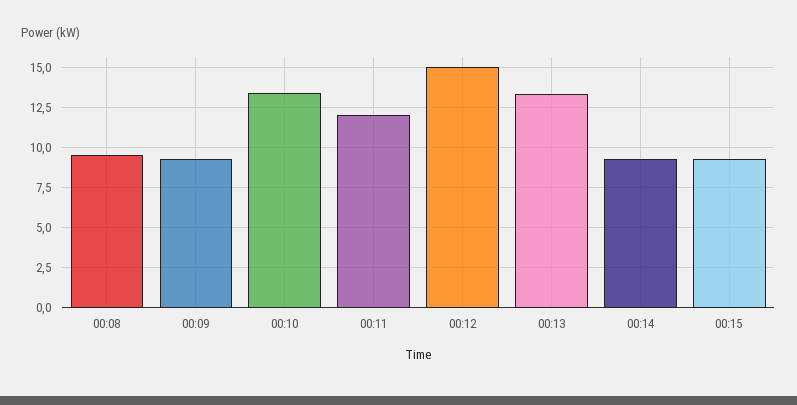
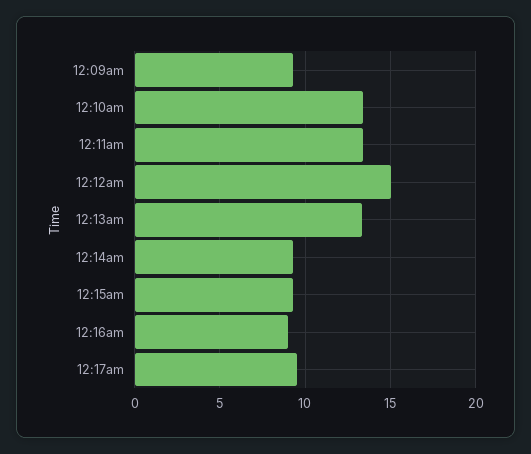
00:08: 9.5 -> none
00:11: 12 -> 13.5
12:16am: none -> 9
12:17am: none -> 9.5

